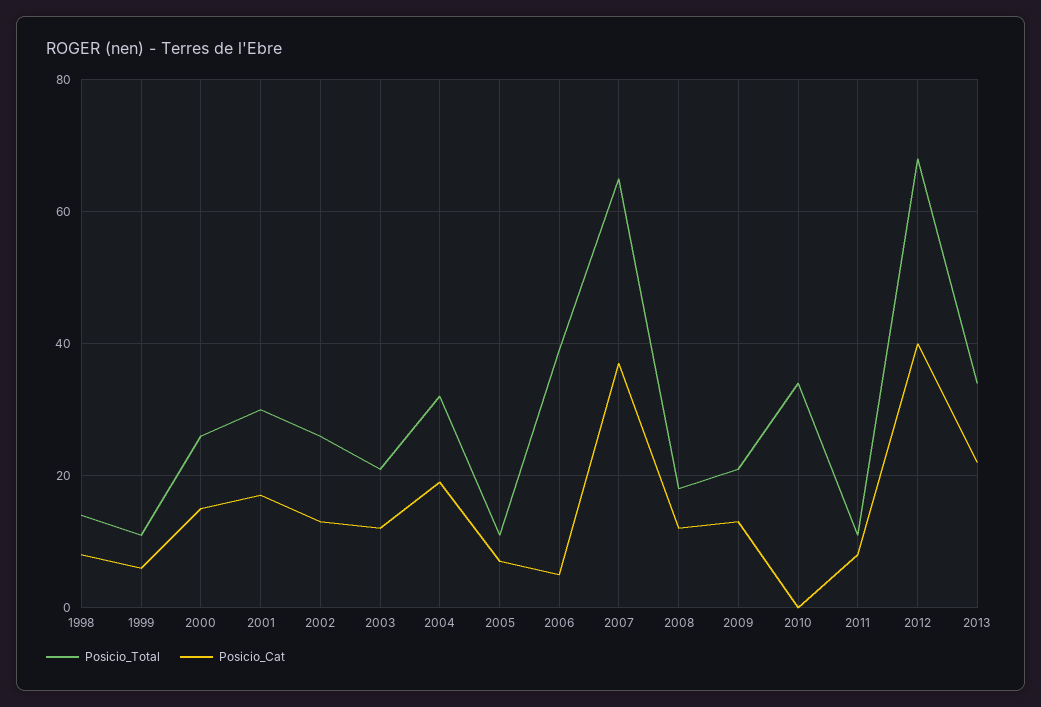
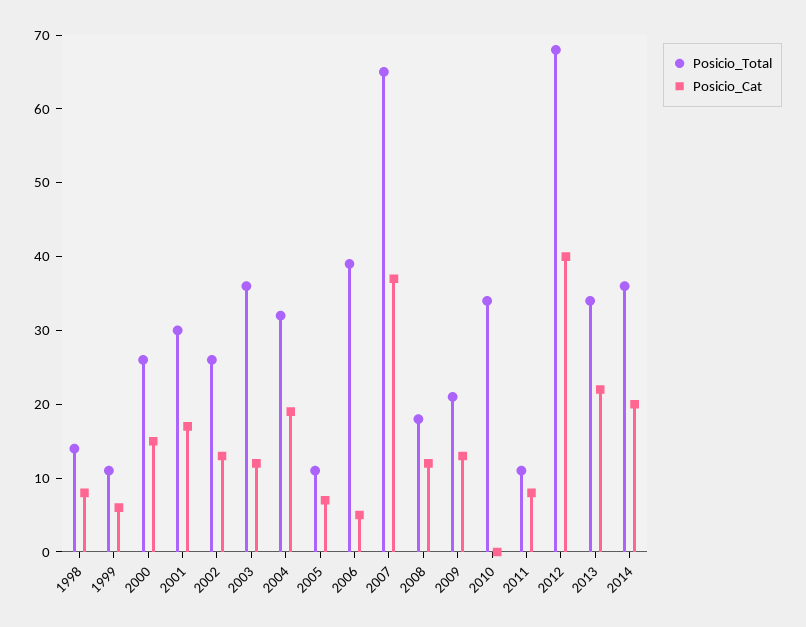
Posicio_Total, 2003: 20 -> 35
Posicio_Total, 2014: none -> 35
Posicio_Cat, 2014: none -> 20

